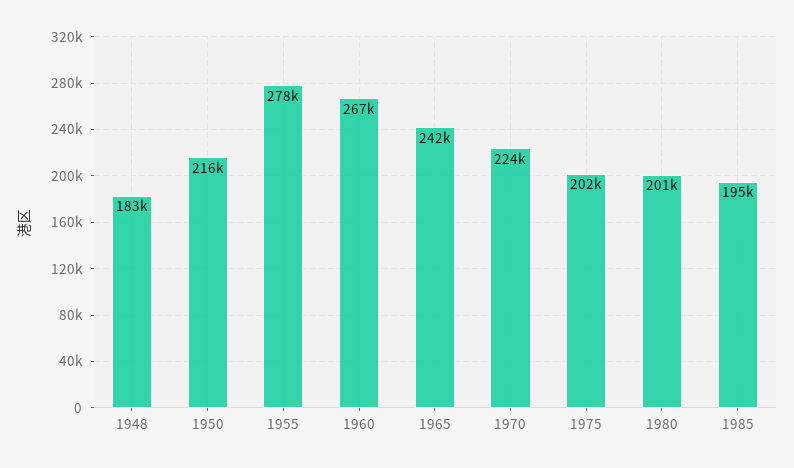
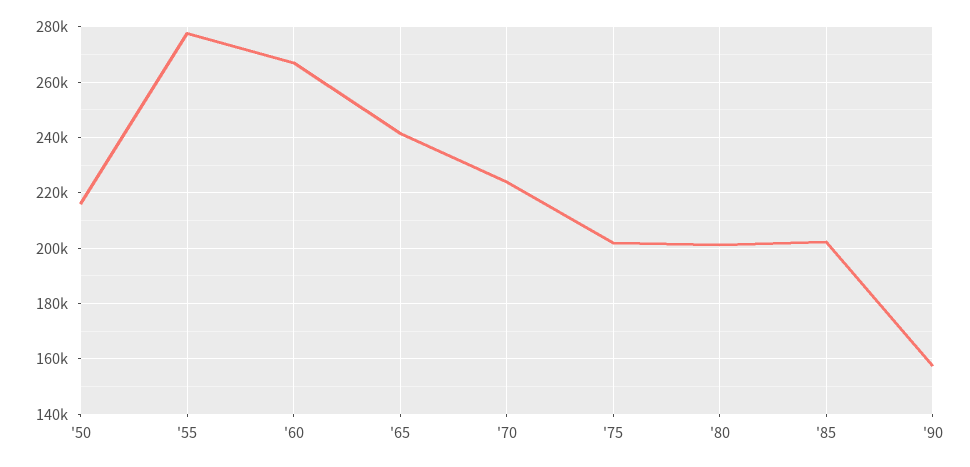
1948: 183000 -> none
1985: 195000 -> 202500
'90: none -> 157500

